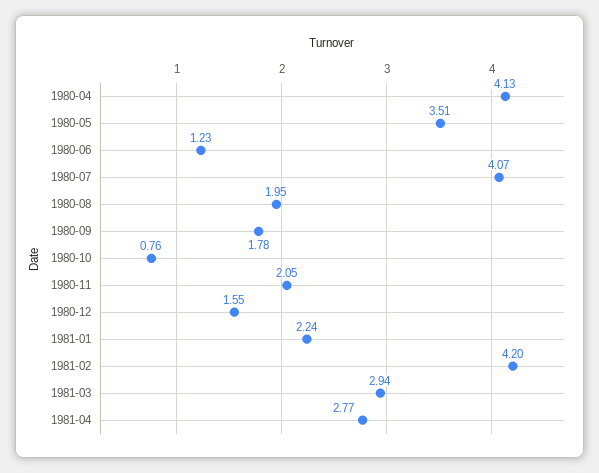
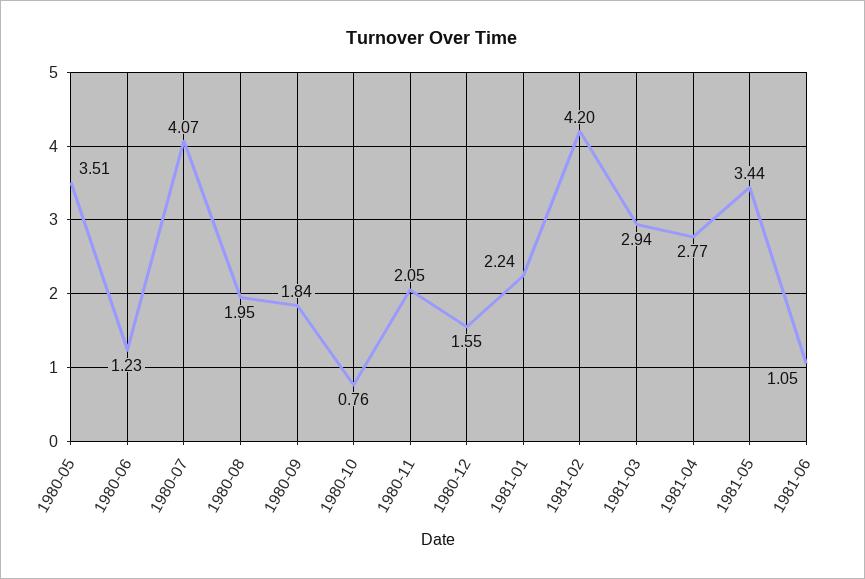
1980-04: 4.13 -> none
1980-09: 1.78 -> 1.84
1981-05: none -> 3.44
1981-06: none -> 1.05

